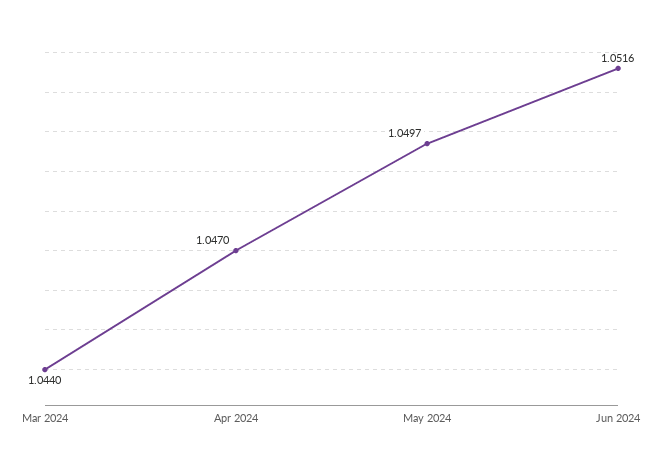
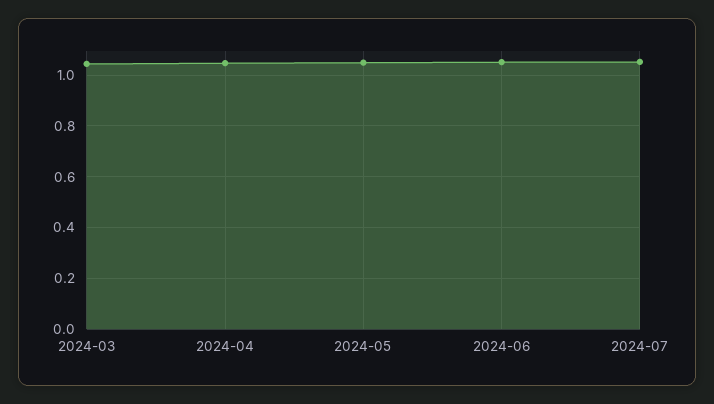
2024-07: none -> 1.05

